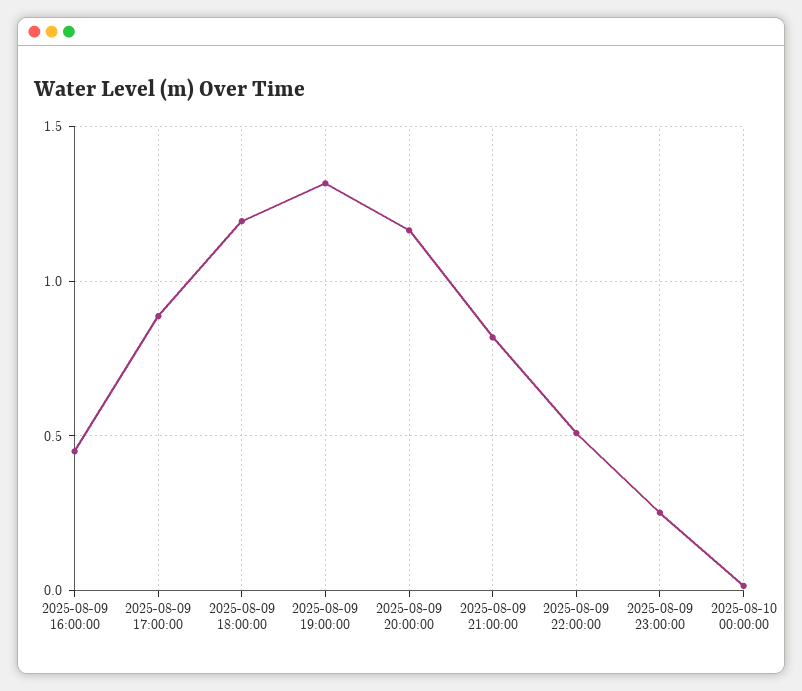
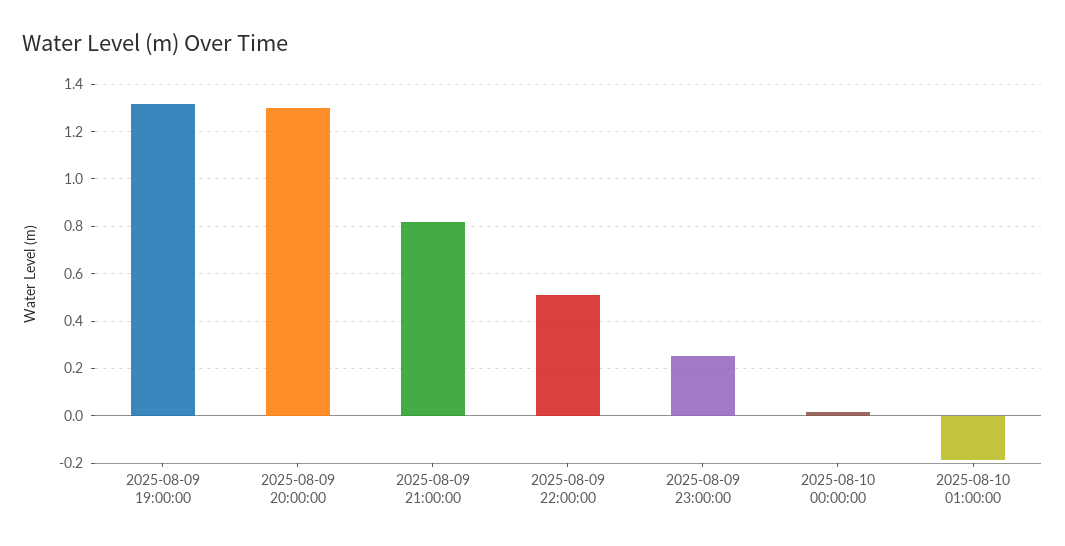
2025-08-09 16:00:00: 0.45 -> none
2025-08-09 17:00:00: 0.9 -> none
2025-08-09 18:00:00: 1.2 -> none
2025-08-09 20:00:00: 1.15 -> 1.3
2025-08-10 01:00:00: none -> -0.2

